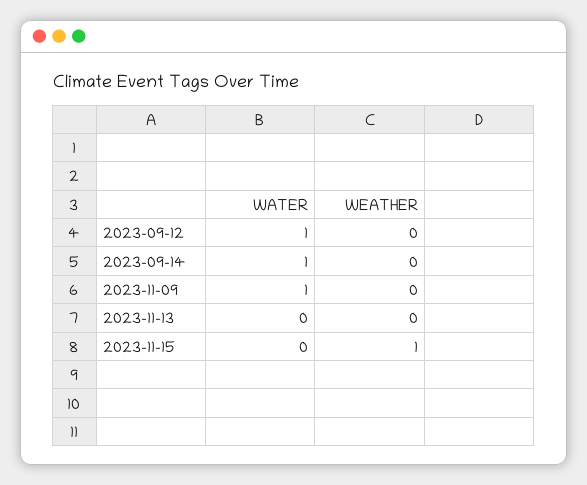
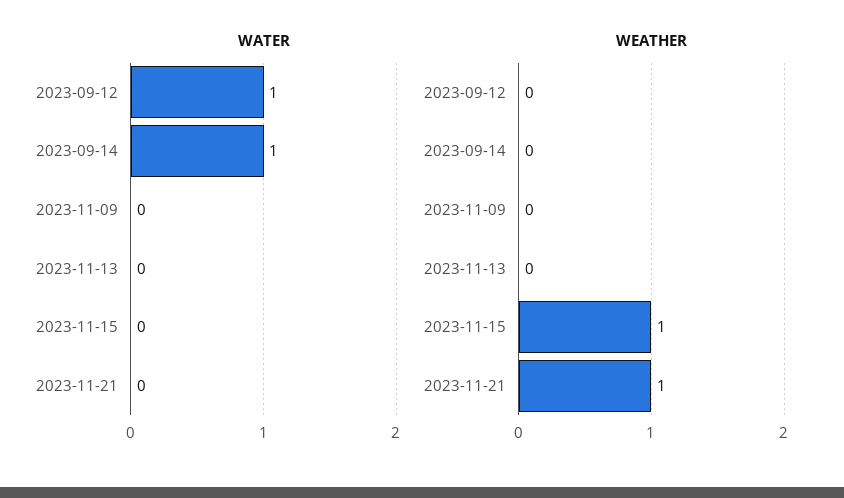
WATER, 2023-11-09: 1 -> 0
WATER, 2023-11-21: none -> 0
WEATHER, 2023-11-21: none -> 1

